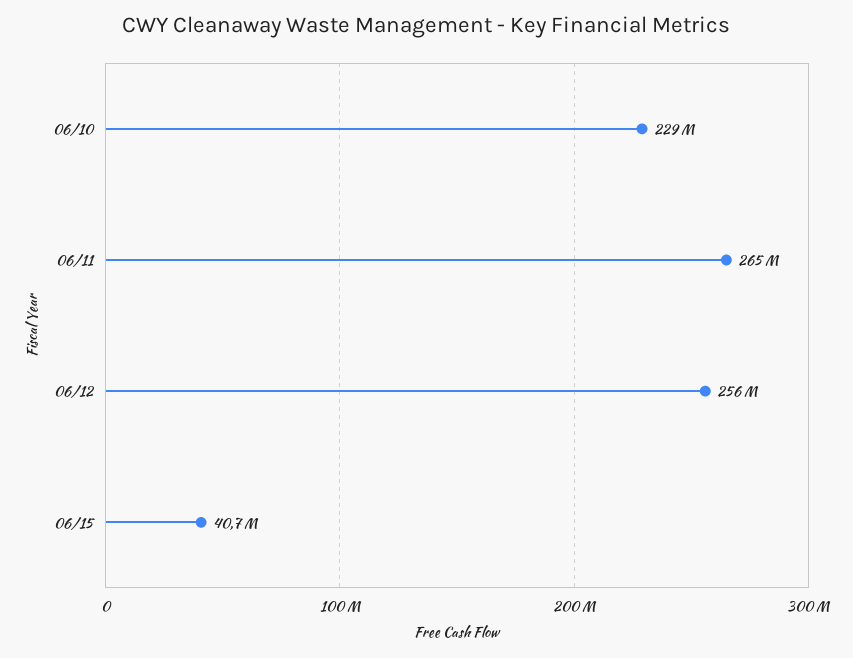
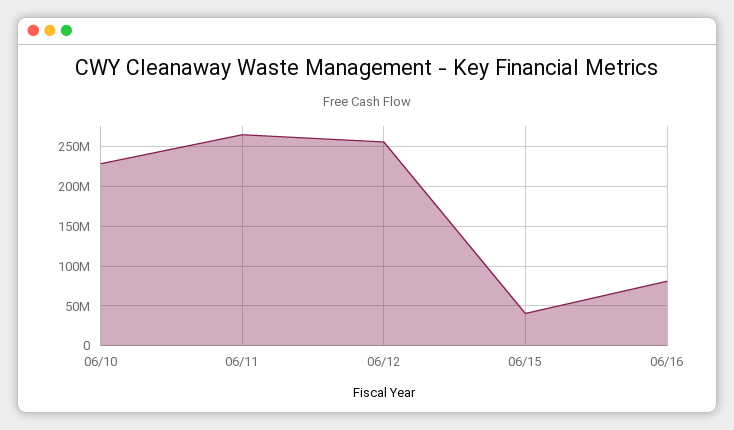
06/16: none -> 80000000

